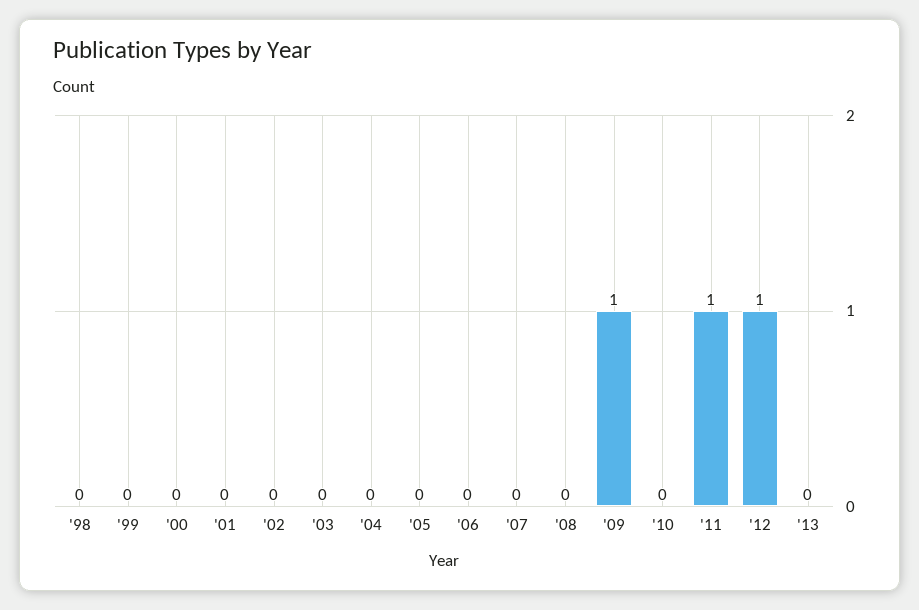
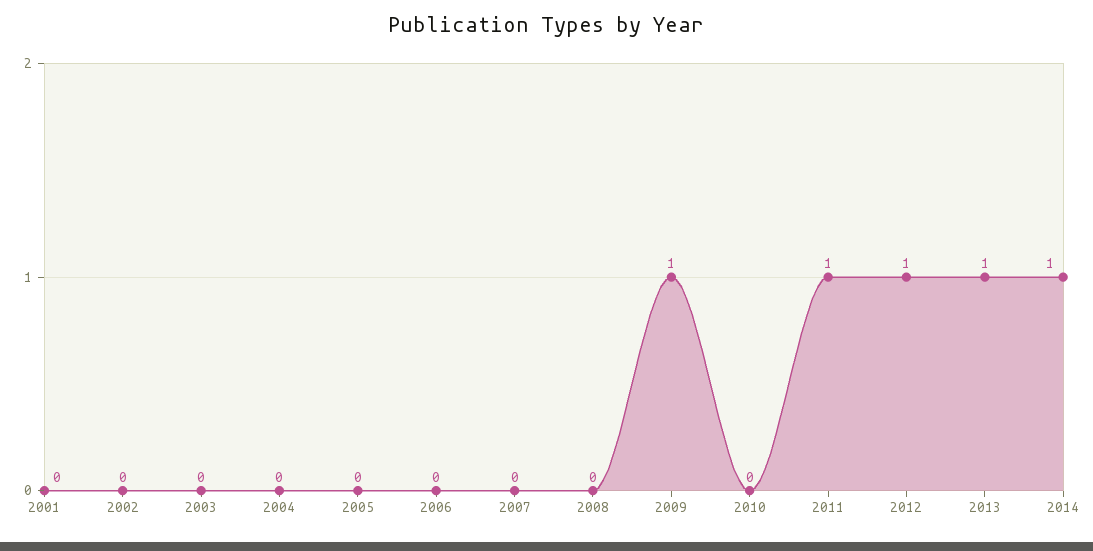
'98: 0 -> none
'99: 0 -> none
'00: 0 -> none
'13: 0 -> 1
2014: none -> 1

